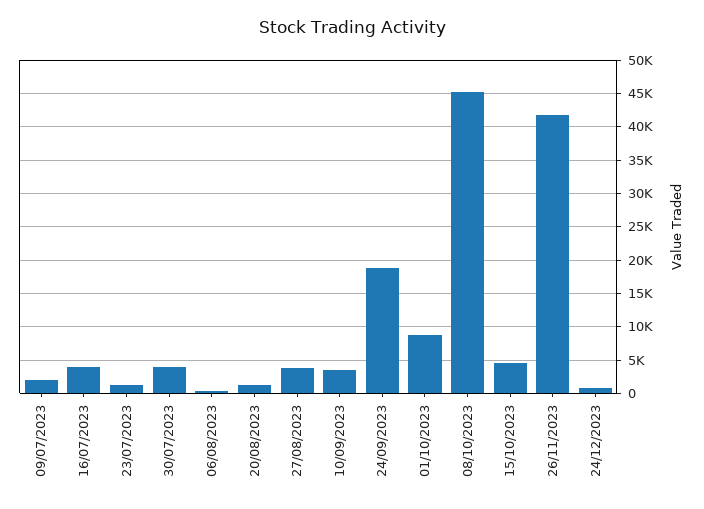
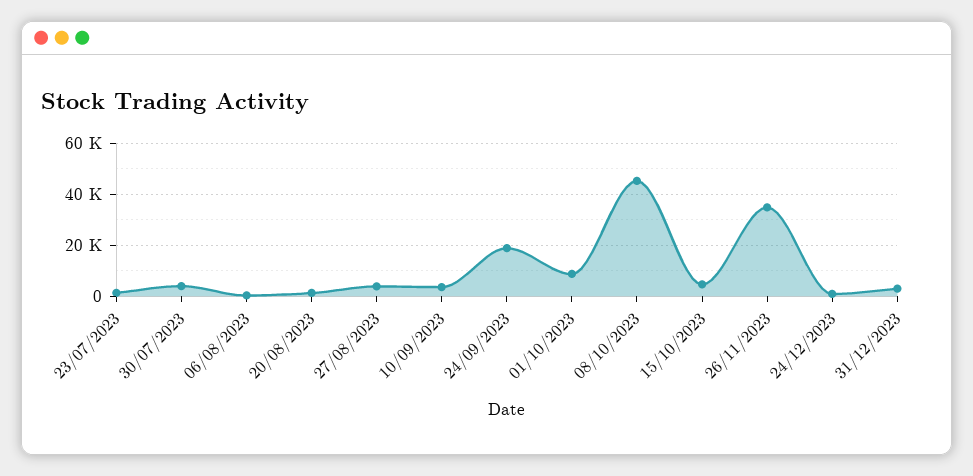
09/07/2023: 2000 -> none
16/07/2023: 4000 -> none
26/11/2023: 42000 -> 35000
31/12/2023: none -> 2500

